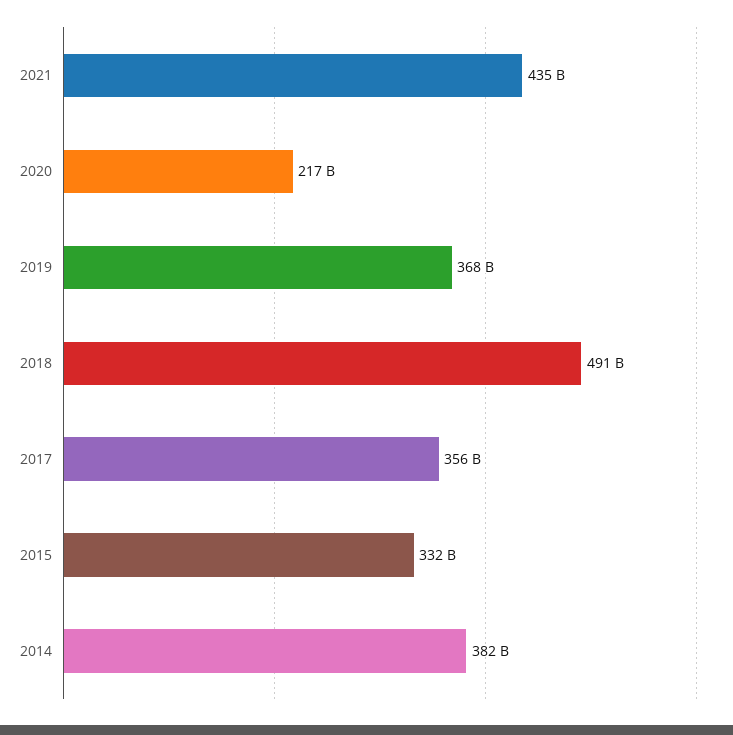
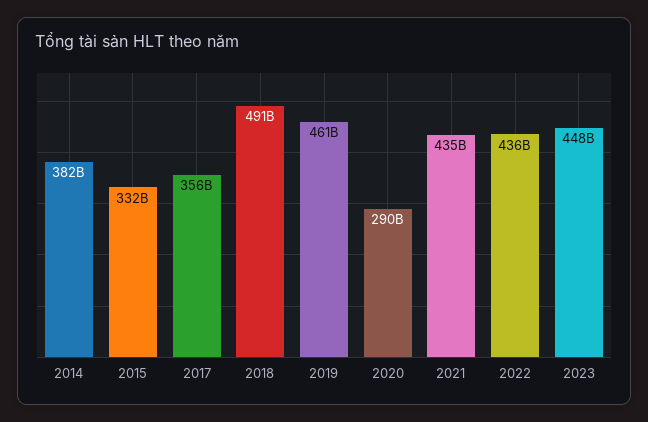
2020: 217000000000 -> 290000000000
2019: 368000000000 -> 461000000000
2022: none -> 436000000000
2023: none -> 448000000000

